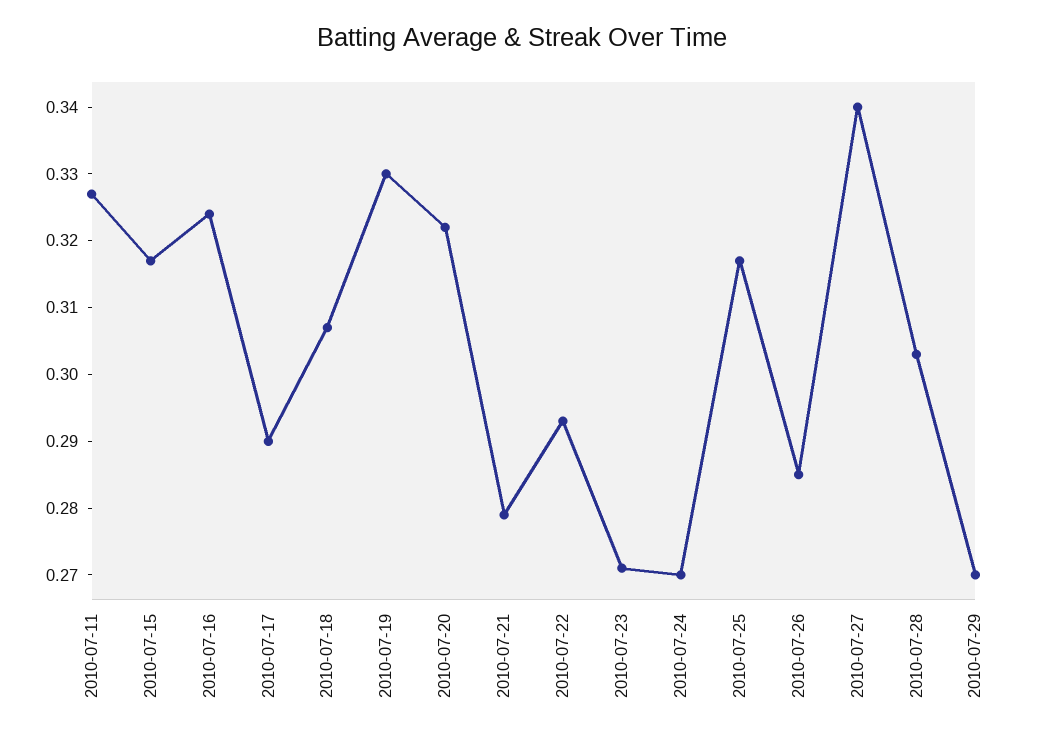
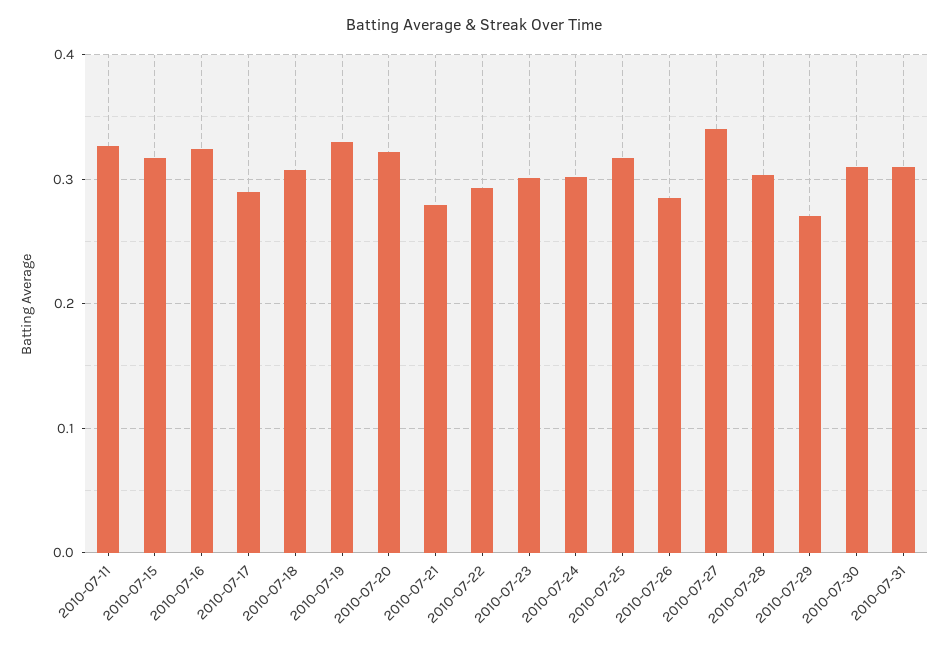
2010-07-23: 0.27 -> 0.3
2010-07-24: 0.27 -> 0.3
2010-07-30: none -> 0.31
2010-07-31: none -> 0.31

